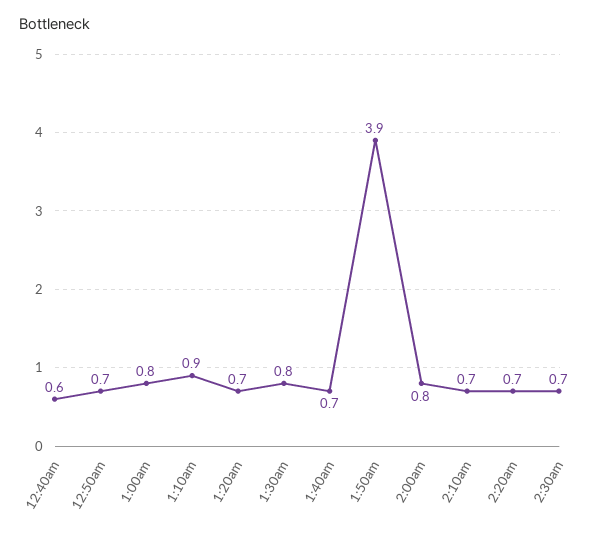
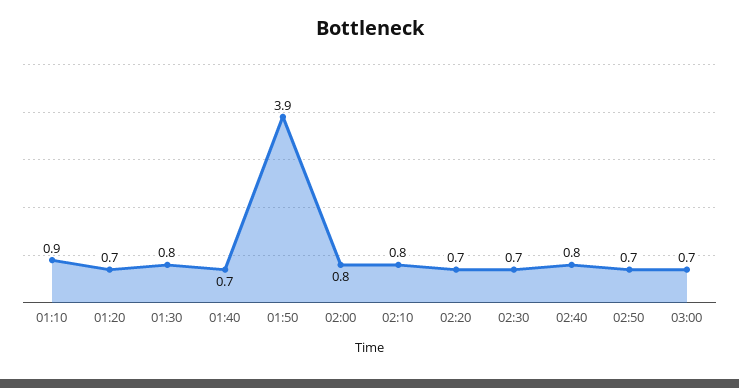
12:40am: 0.6 -> none
12:50am: 0.7 -> none
1:00am: 0.8 -> none
2:10am: 0.7 -> 0.8
02:40: none -> 0.8
02:50: none -> 0.7
03:00: none -> 0.7

